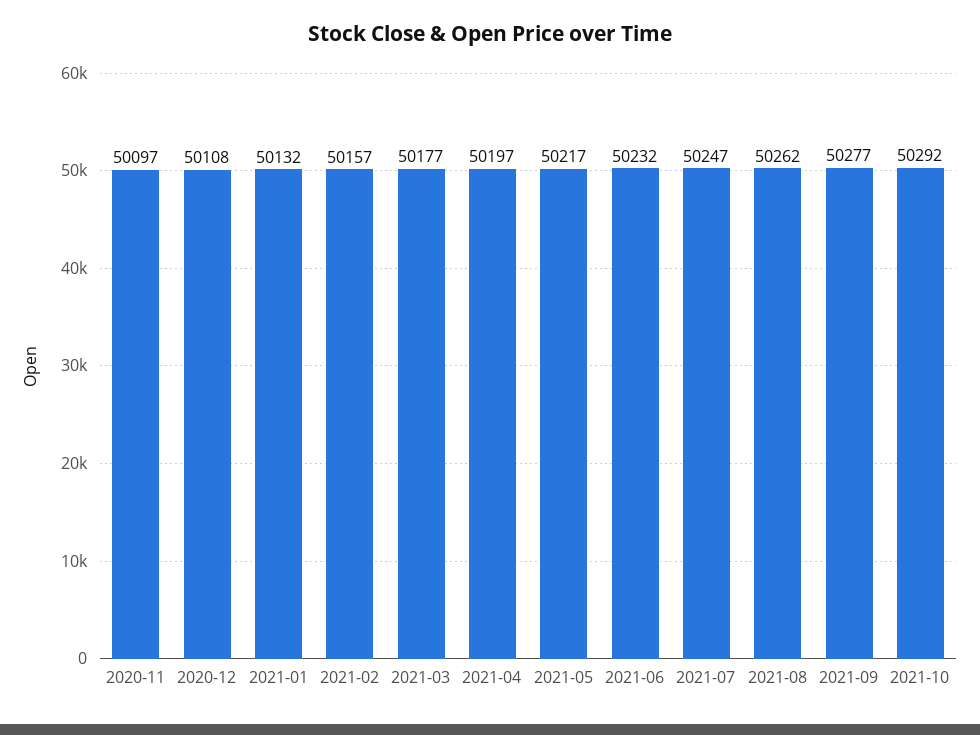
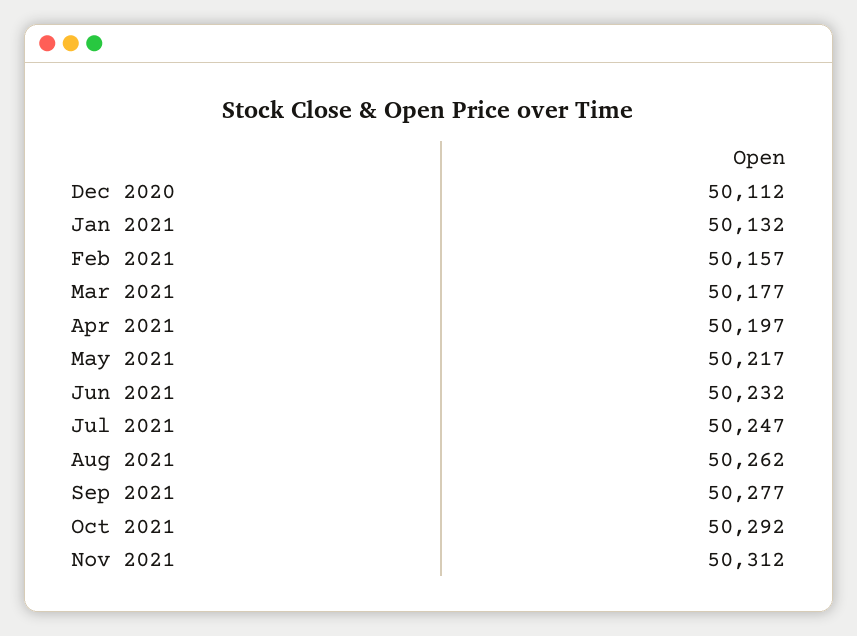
2020-11: 50097 -> none
2020-12: 50108 -> 50112
Nov 2021: none -> 50312

